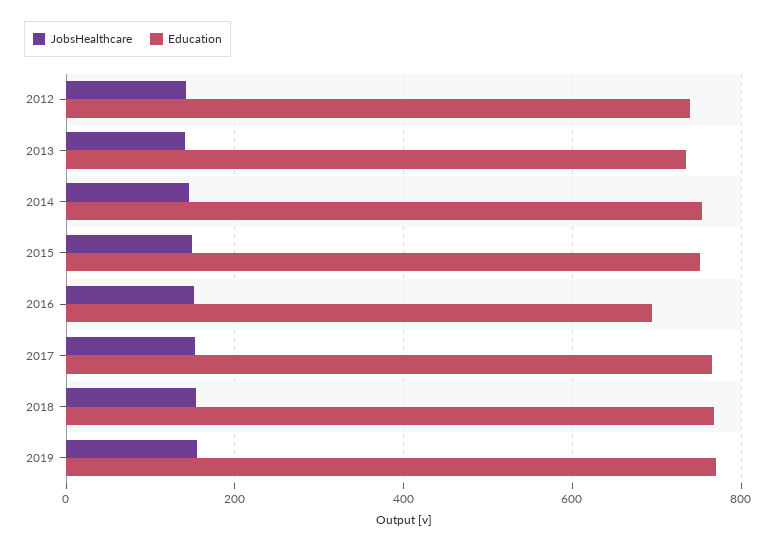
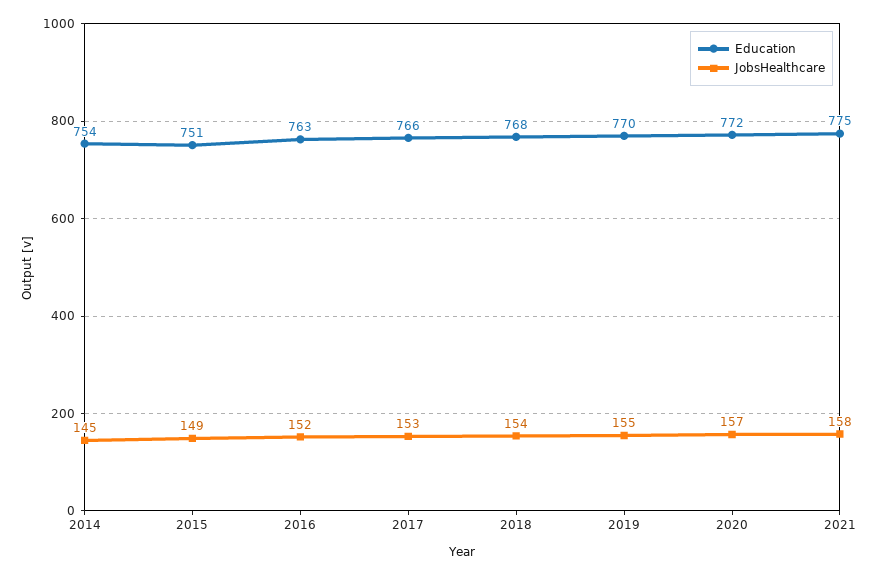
JobsHealthcare, 2012: 140 -> none
Education, 2012: 740 -> none
JobsHealthcare, 2013: 140 -> none
Education, 2013: 740 -> none
Education, 2016: 700 -> 763
Education, 2020: none -> 772
JobsHealthcare, 2020: none -> 157
Education, 2021: none -> 775
JobsHealthcare, 2021: none -> 158

